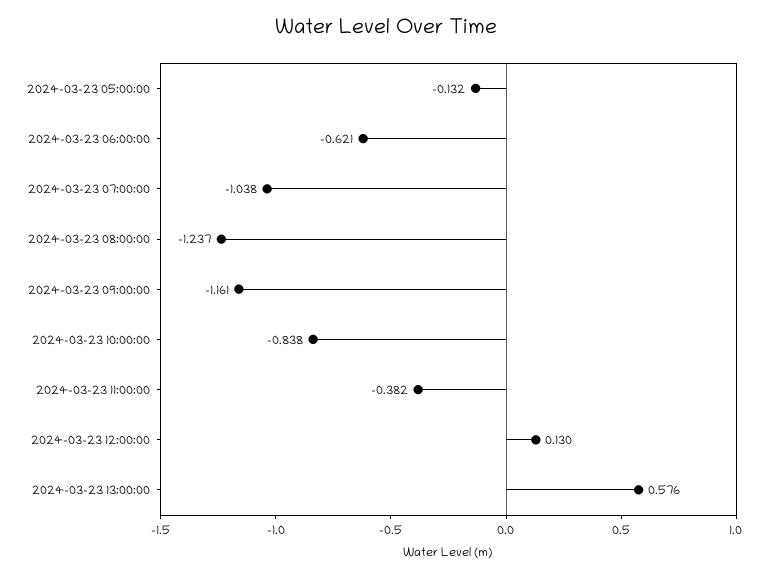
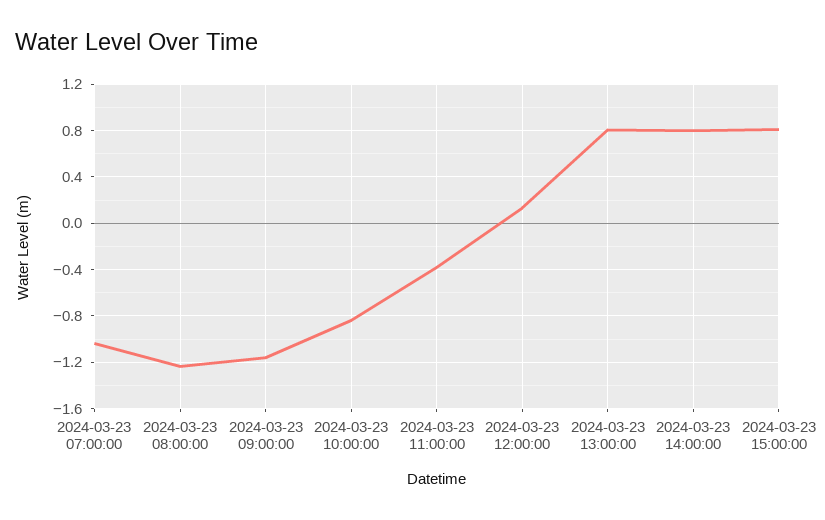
2024-03-23 05:00:00: -0.132 -> none
2024-03-23 06:00:00: -0.621 -> none
2024-03-23 13:00:00: 0.576 -> 0.8
2024-03-23 14:00:00: none -> 0.8
2024-03-23 15:00:00: none -> 0.8

